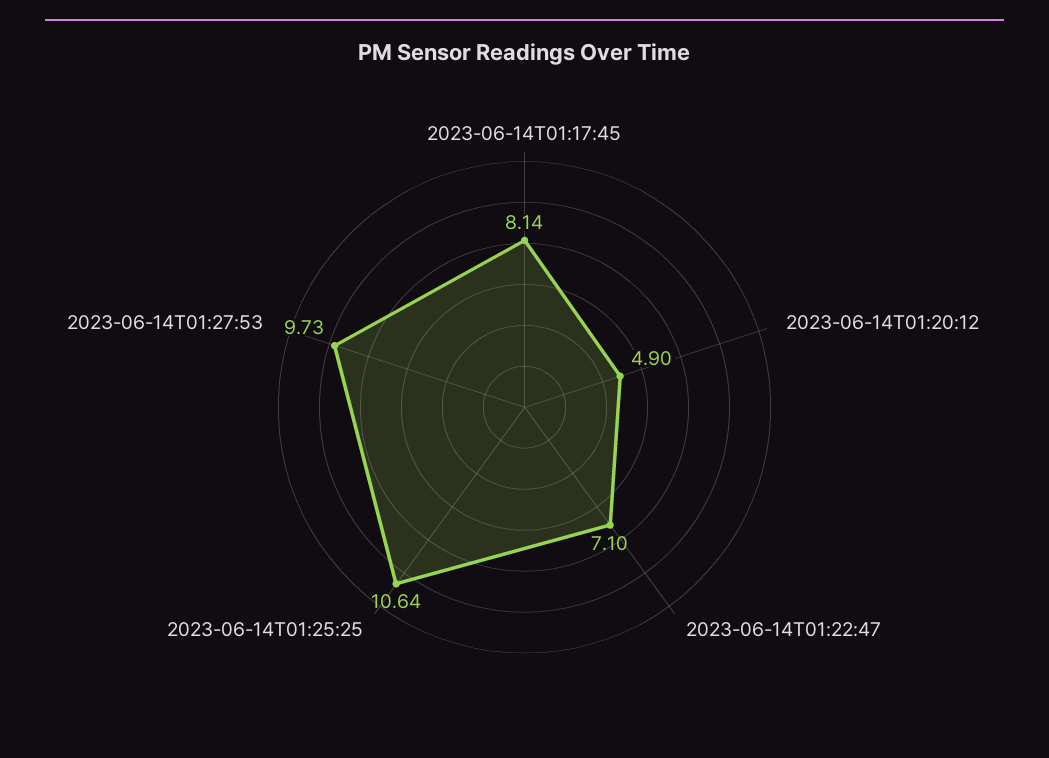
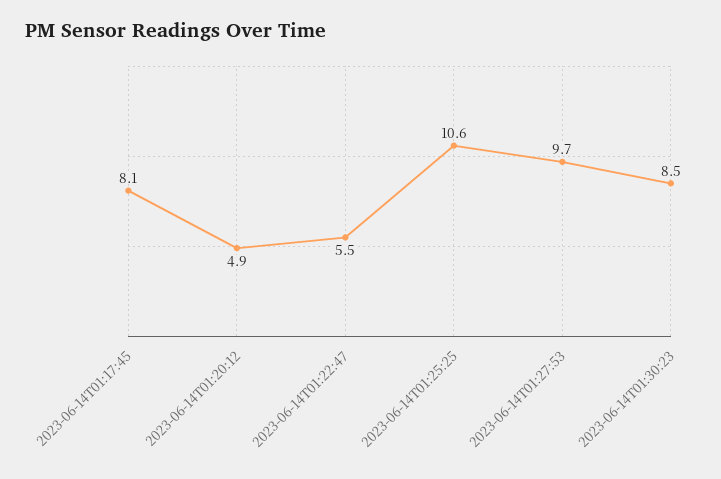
2023-06-14T01:22:47: 7.1 -> 5.5
2023-06-14T01:30:23: none -> 8.5

